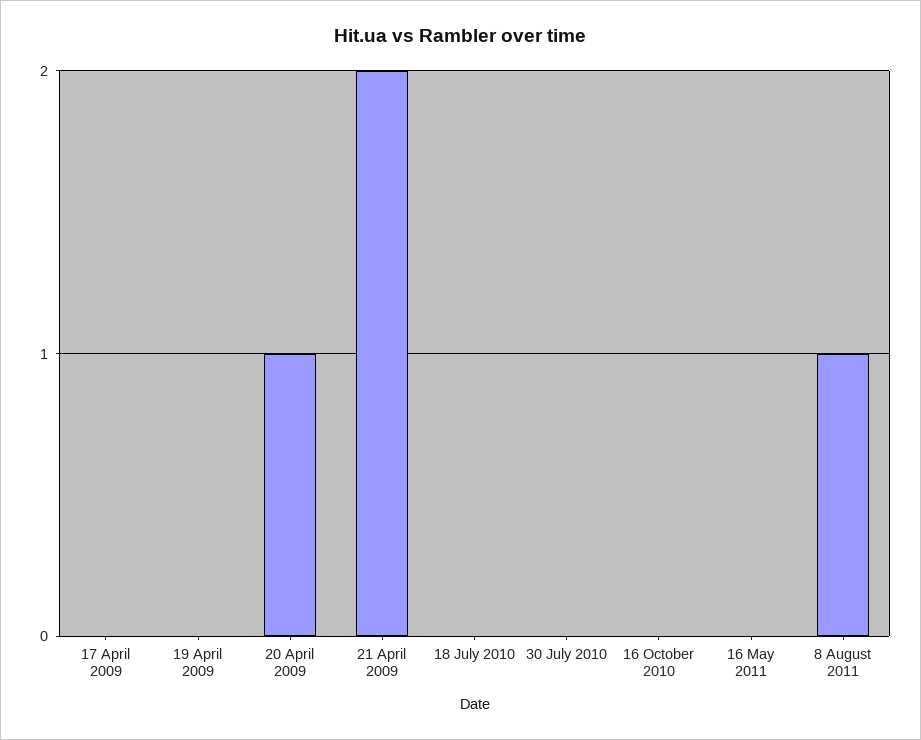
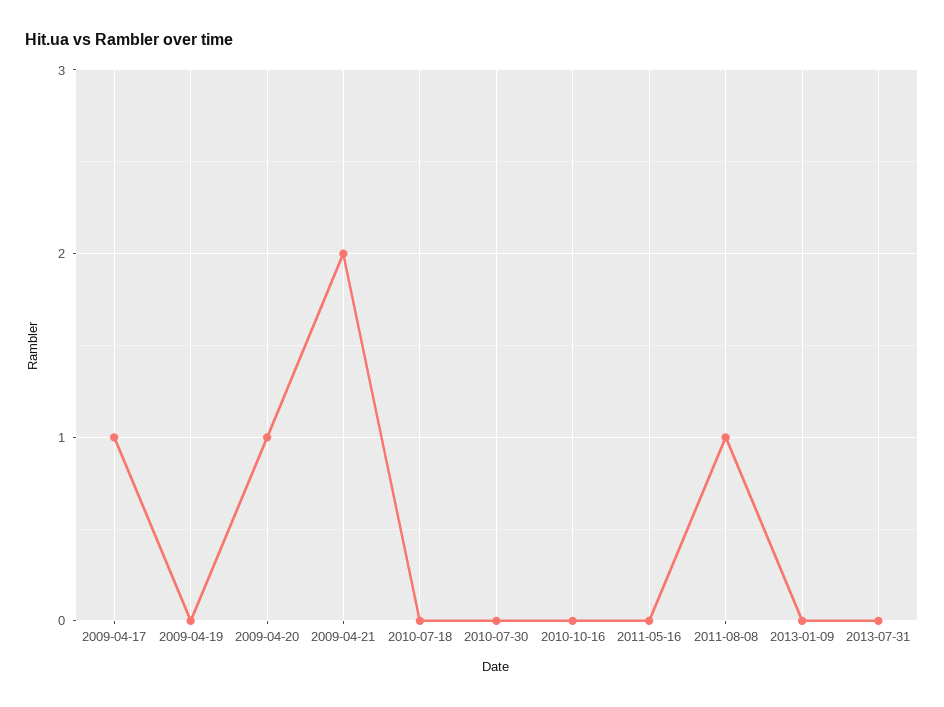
17 April 2009: 0 -> 1
2013-01-09: none -> 0
2013-07-31: none -> 0

